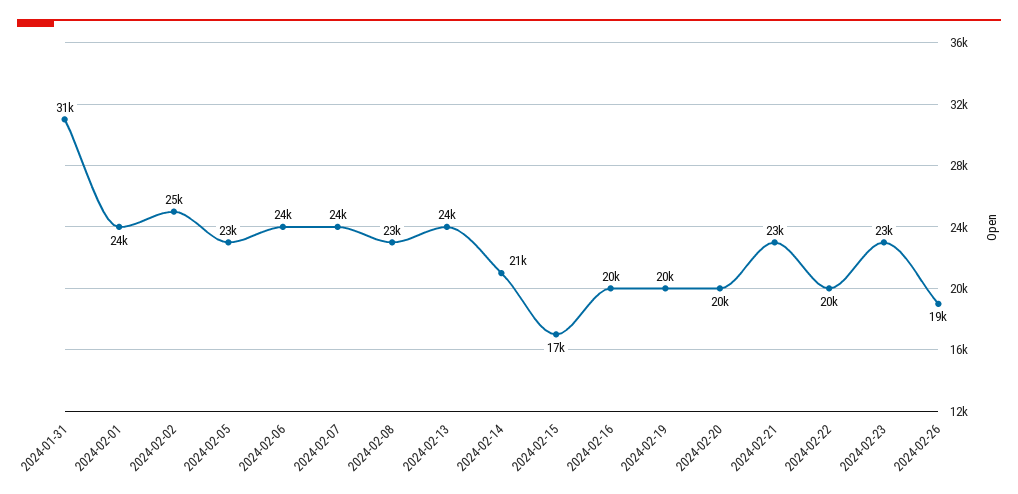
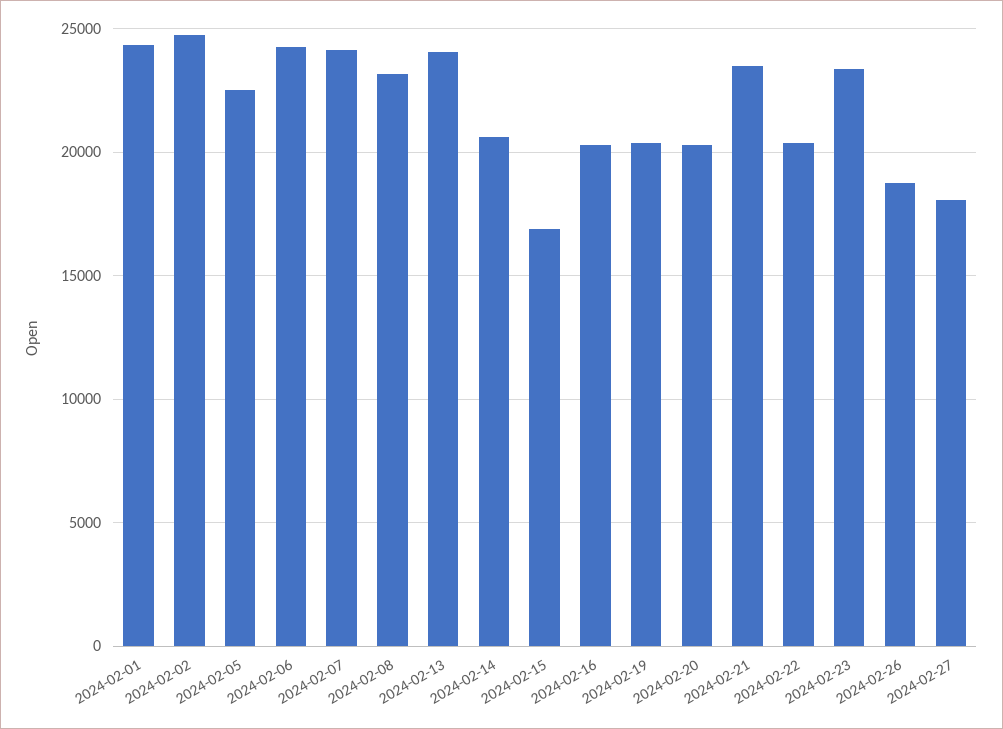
2024-01-31: 31000 -> none
2024-02-27: none -> 18000

